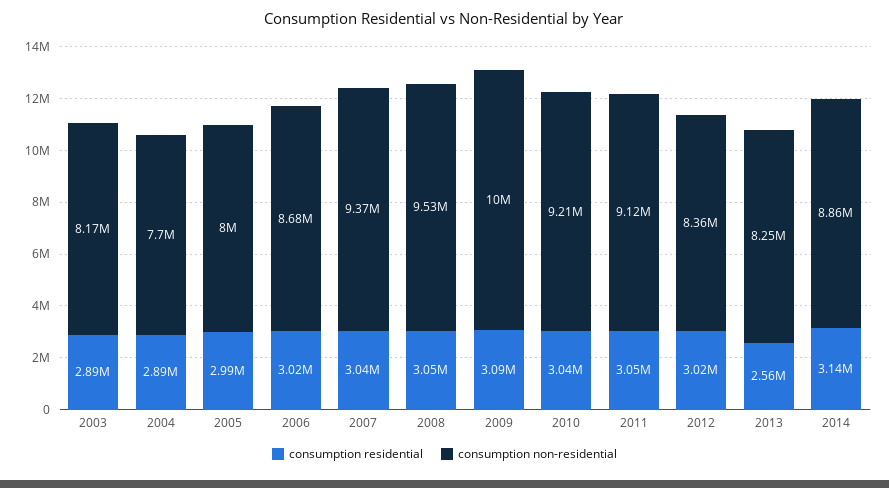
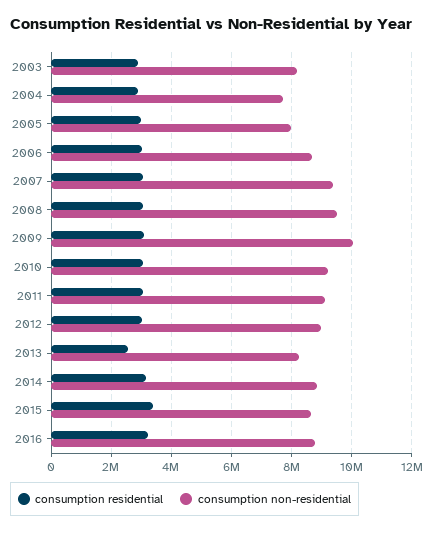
consumption non-residential, 2012: 8360000 -> 9000000
consumption residential, 2015: none -> 3400000
consumption non-residential, 2015: none -> 8600000
consumption residential, 2016: none -> 3200000
consumption non-residential, 2016: none -> 8800000

